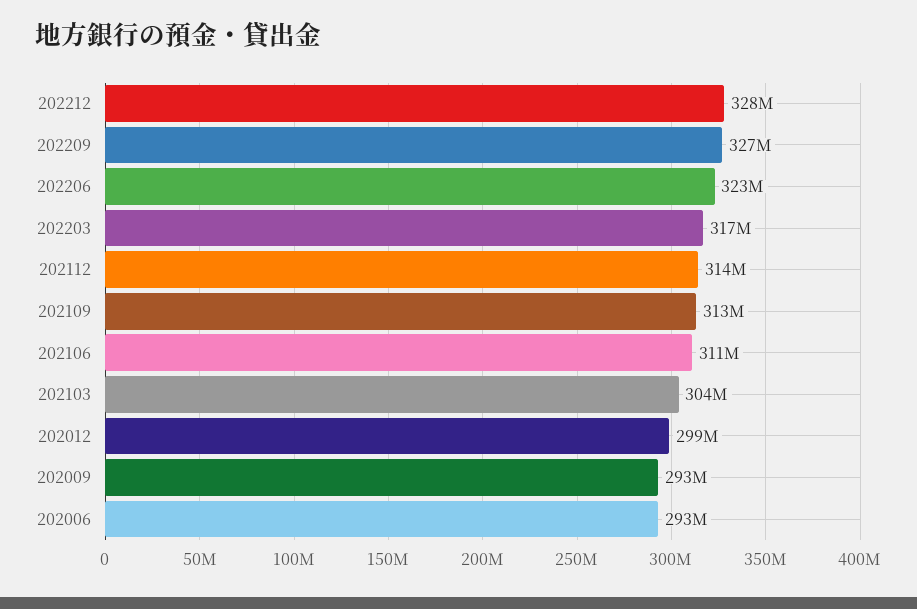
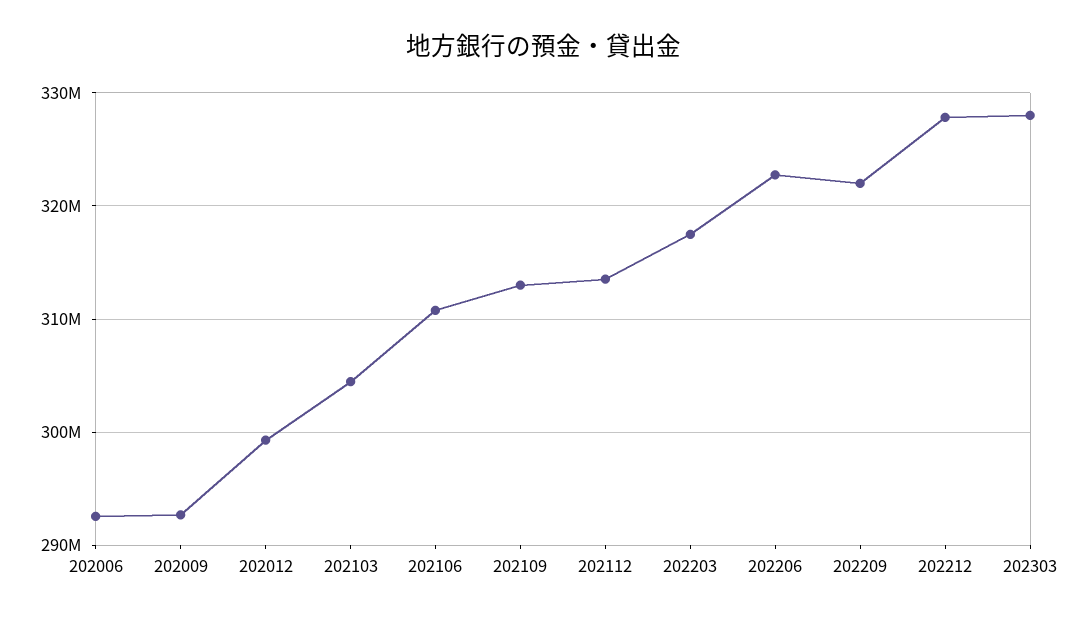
202209: 327000000 -> 322000000
202303: none -> 328000000

